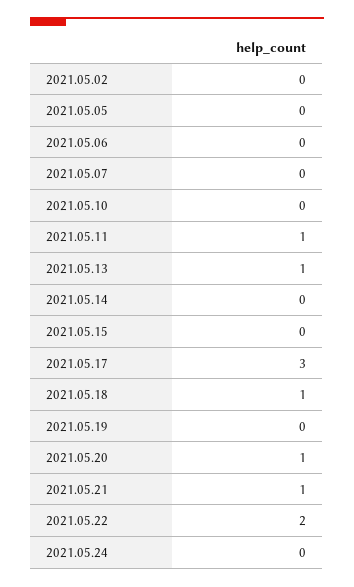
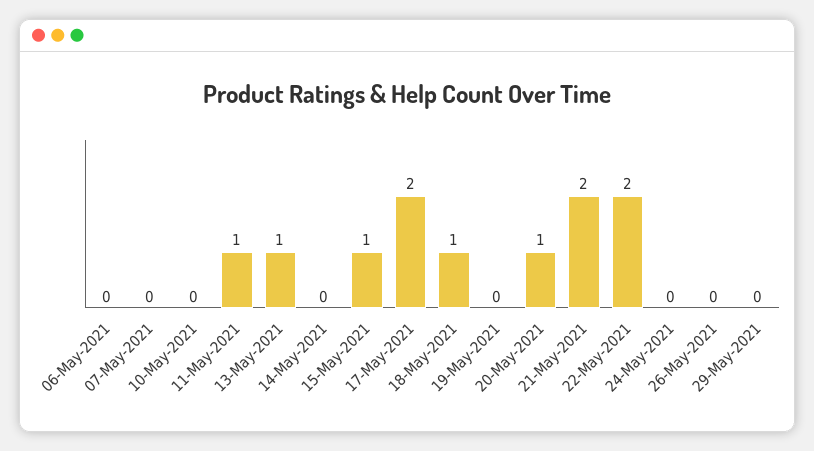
2021.05.02: 0 -> none
2021.05.05: 0 -> none
2021.05.15: 0 -> 1
2021.05.17: 3 -> 2
2021.05.21: 1 -> 2
26-May-2021: none -> 0
29-May-2021: none -> 0

